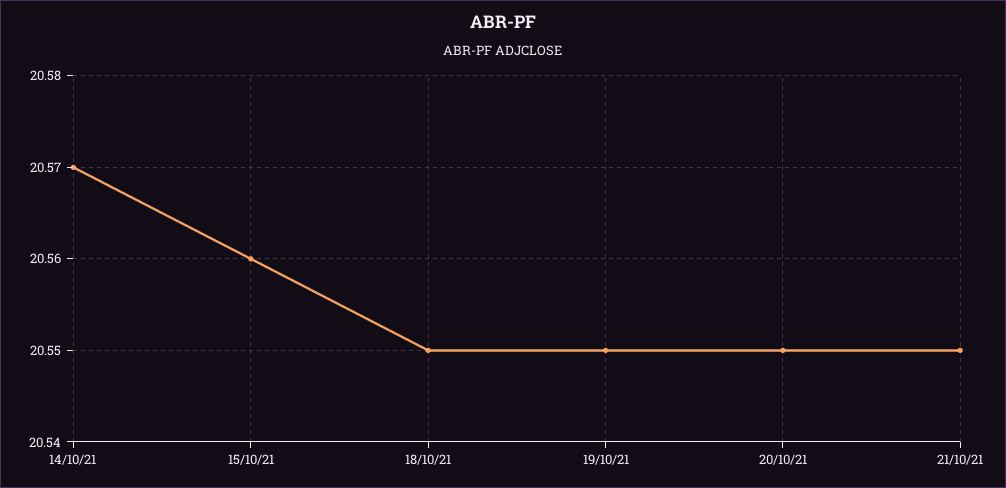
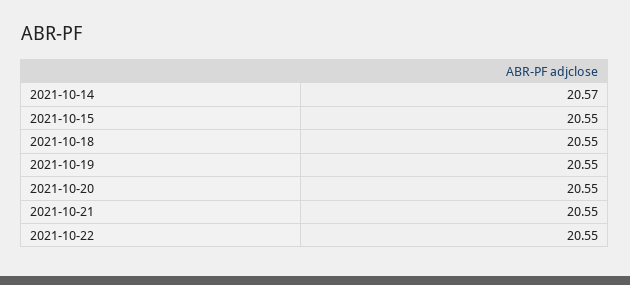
15/10/21: 20.56 -> 20.55
2021-10-22: none -> 20.55

